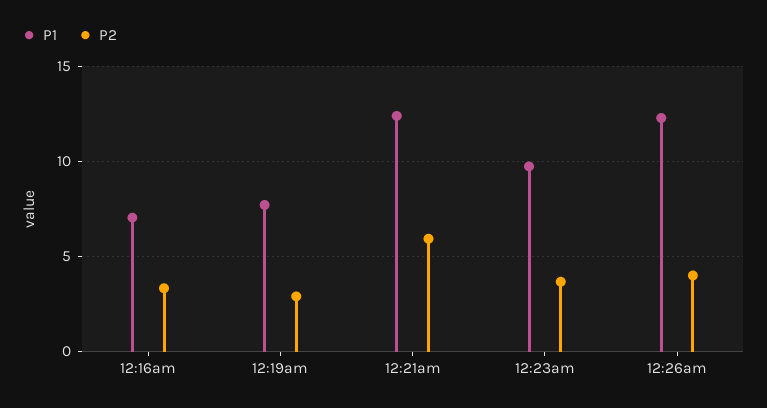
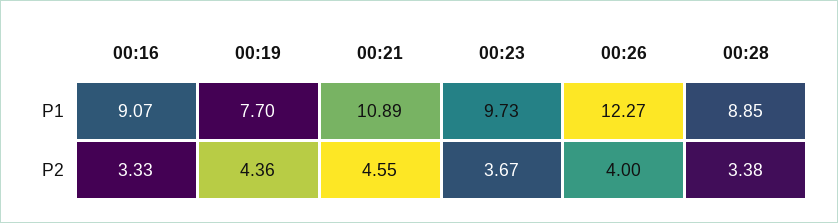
P1, 12:16am: 7 -> 9.07
P2, 12:19am: 3 -> 4.36
P1, 12:21am: 12.5 -> 10.89
P2, 12:21am: 6 -> 4.55
P1, 00:28: none -> 8.85
P2, 00:28: none -> 3.38

